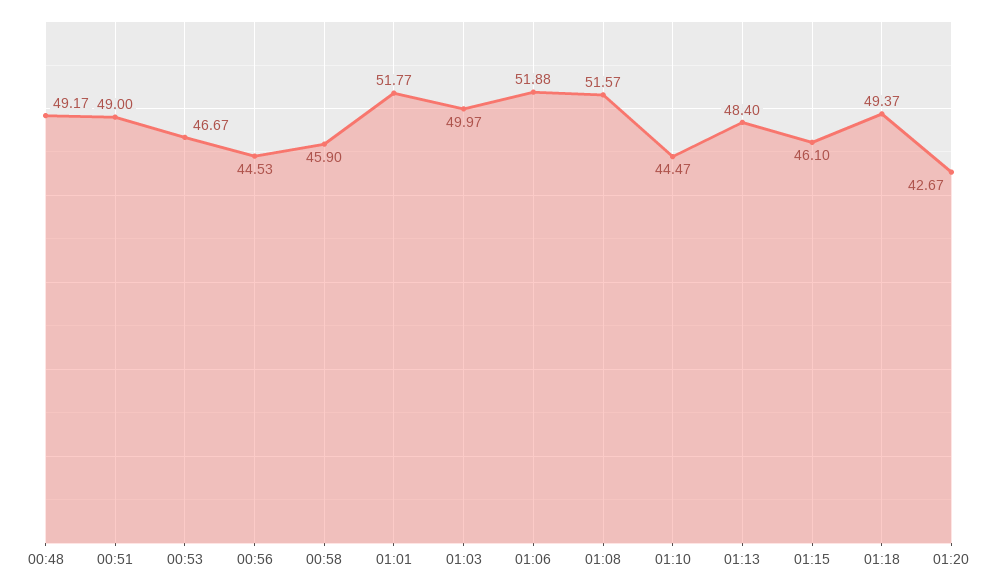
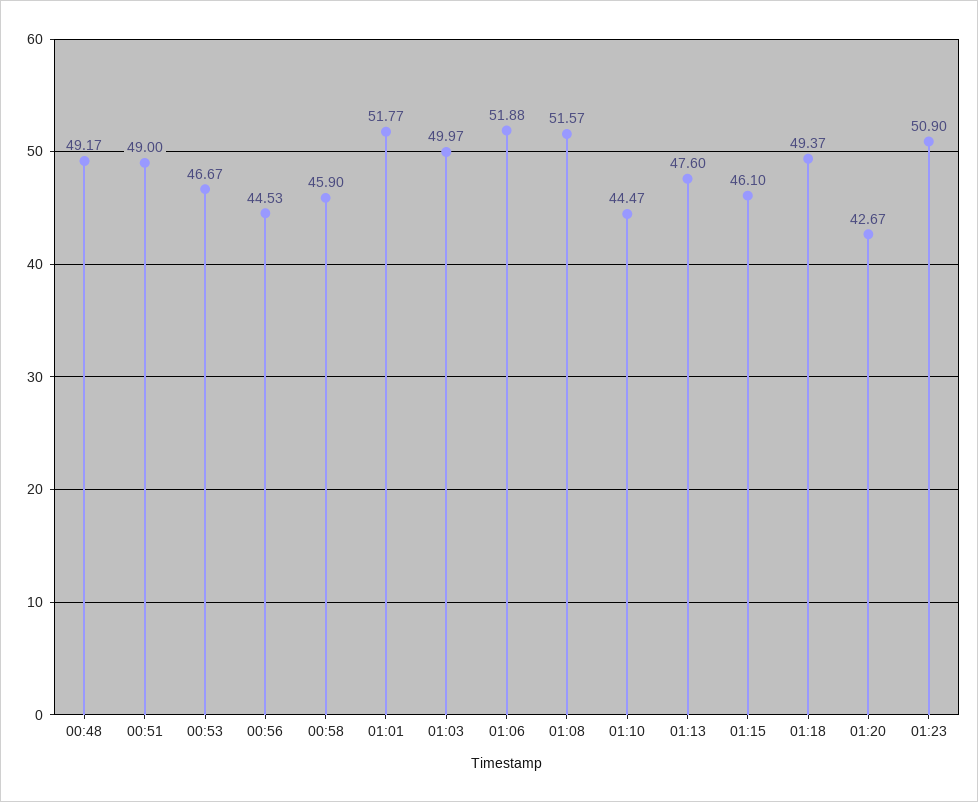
01:13: 48.4 -> 47.6
01:23: none -> 50.9

